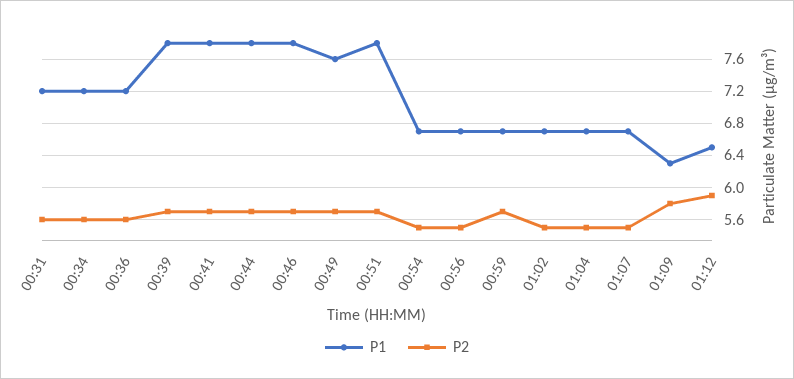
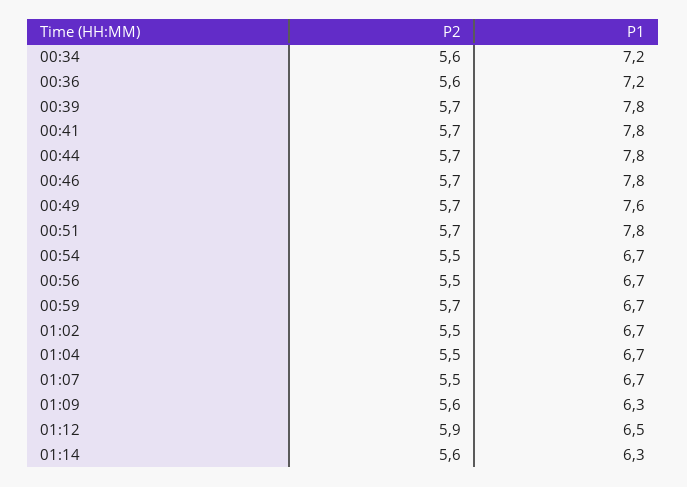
P1, 00:31: 7.2 -> none
P2, 00:31: 5.6 -> none
P2, 01:09: 5.8 -> 5.6
P2, 01:14: none -> 5.6
P1, 01:14: none -> 6.3

